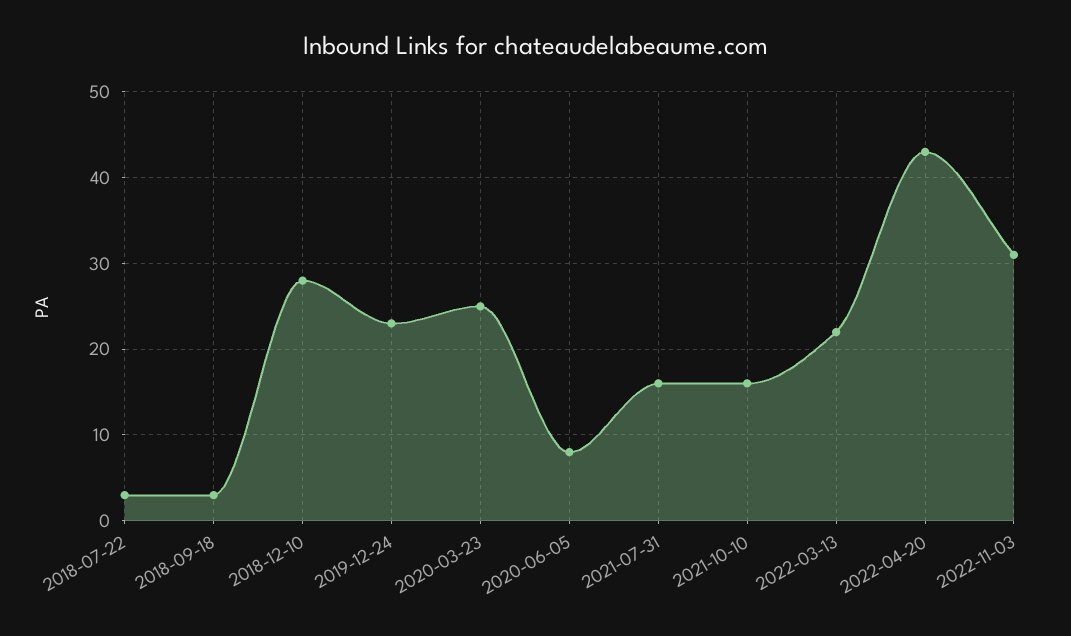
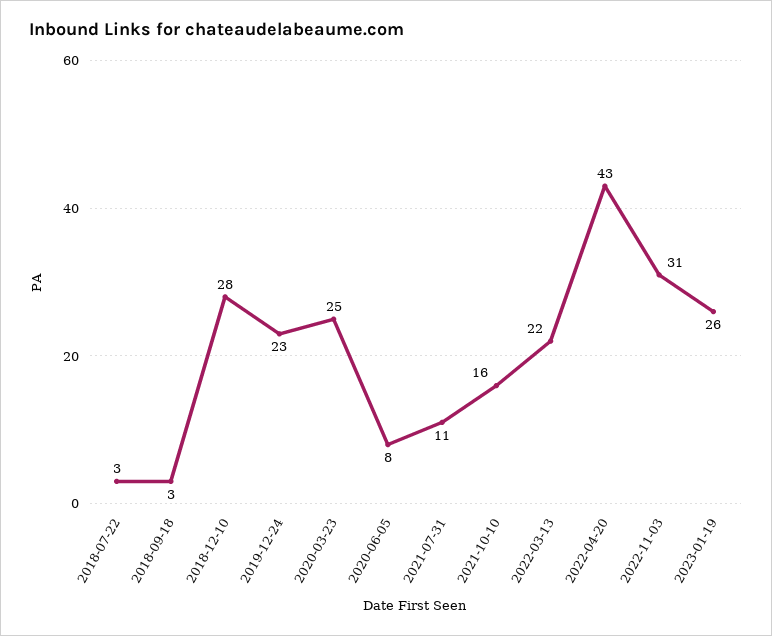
2021-07-31: 16 -> 11
2023-01-19: none -> 26

